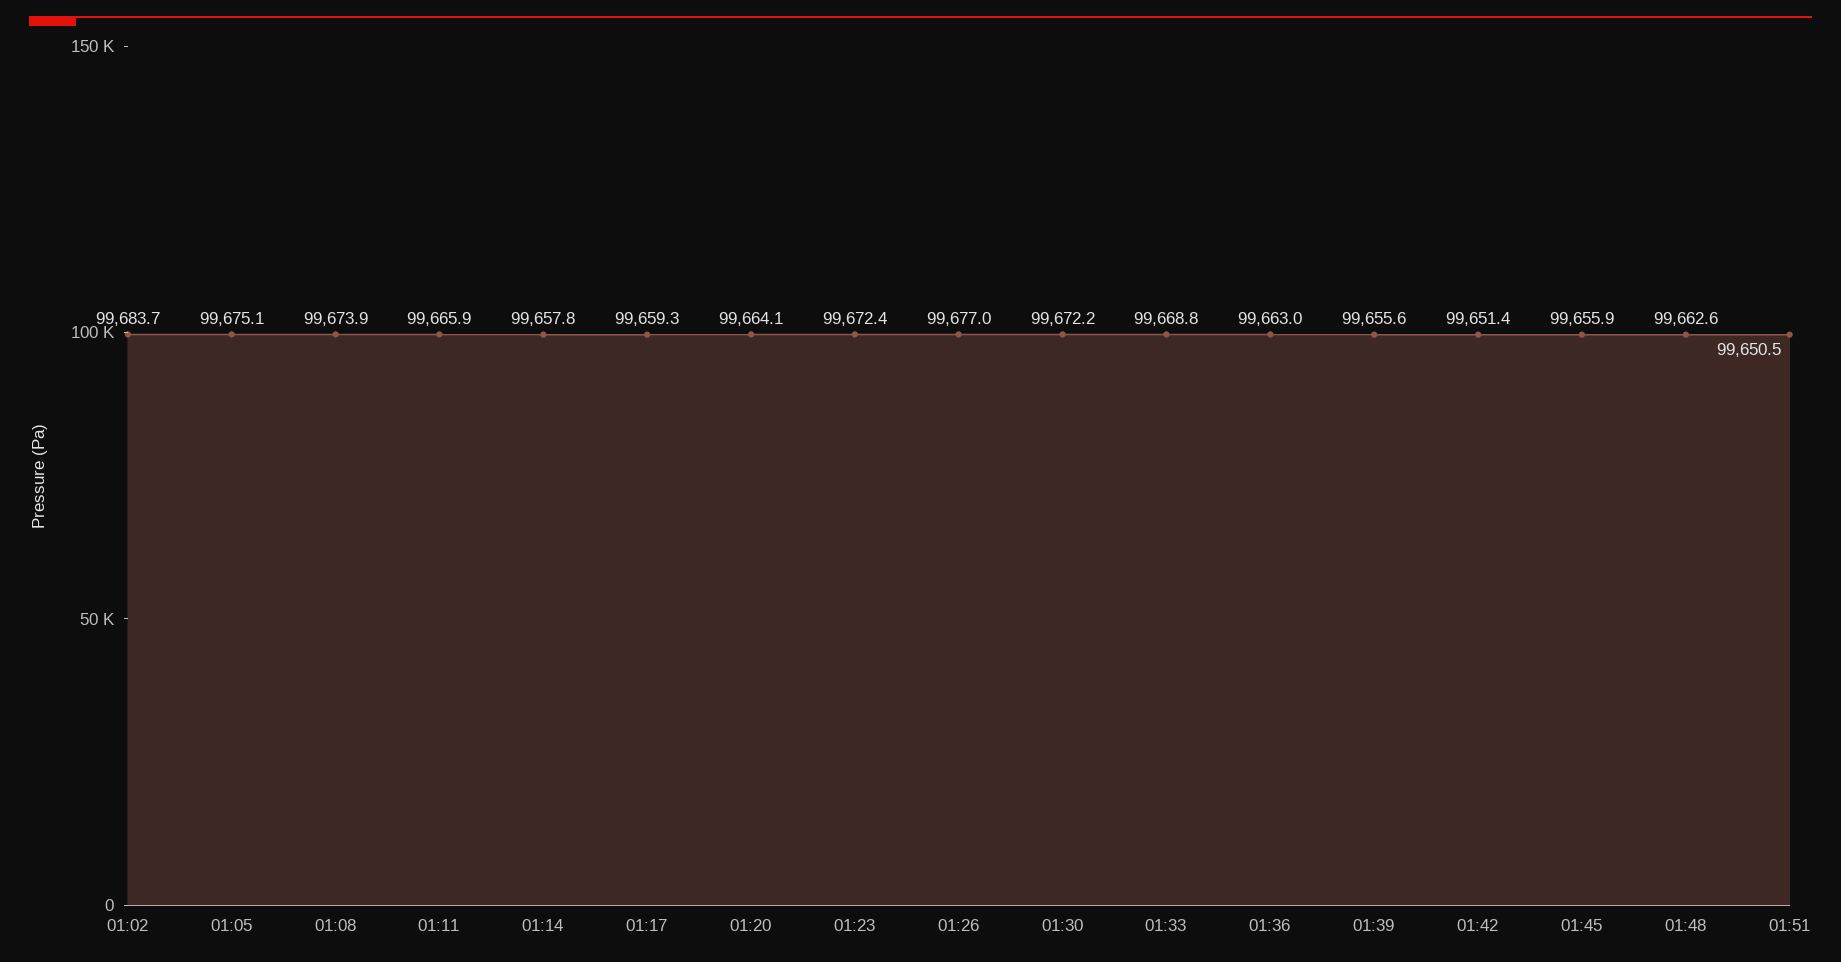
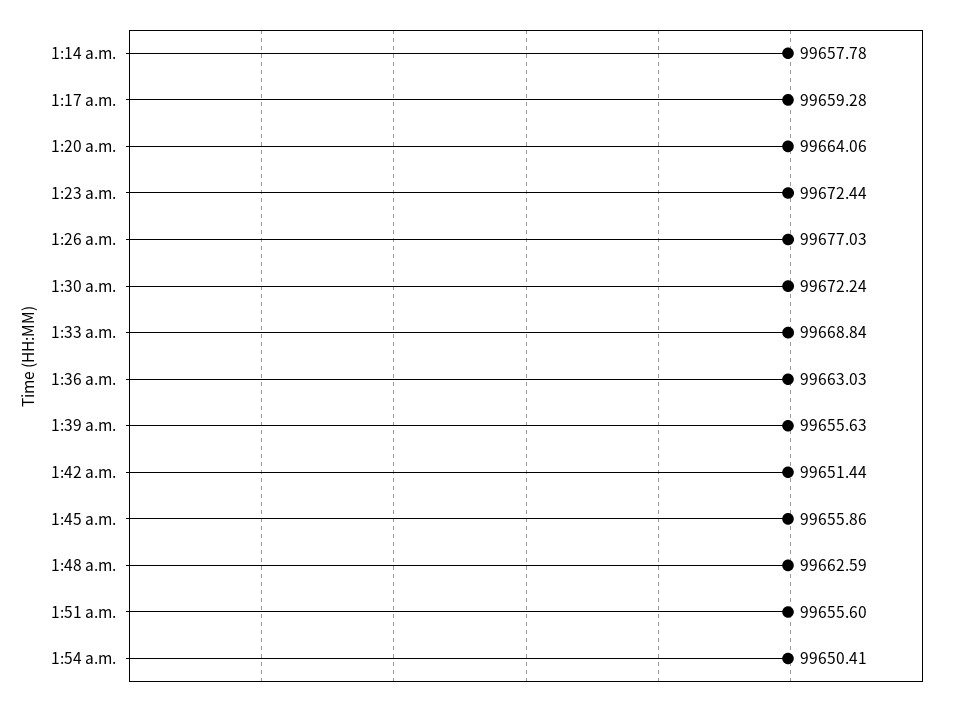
01:02: 99683.7 -> none
01:05: 99675.1 -> none
01:08: 99673.9 -> none
01:11: 99665.9 -> none
01:51: 99650.5 -> 99655.6
1:54 a.m.: none -> 99650.41

